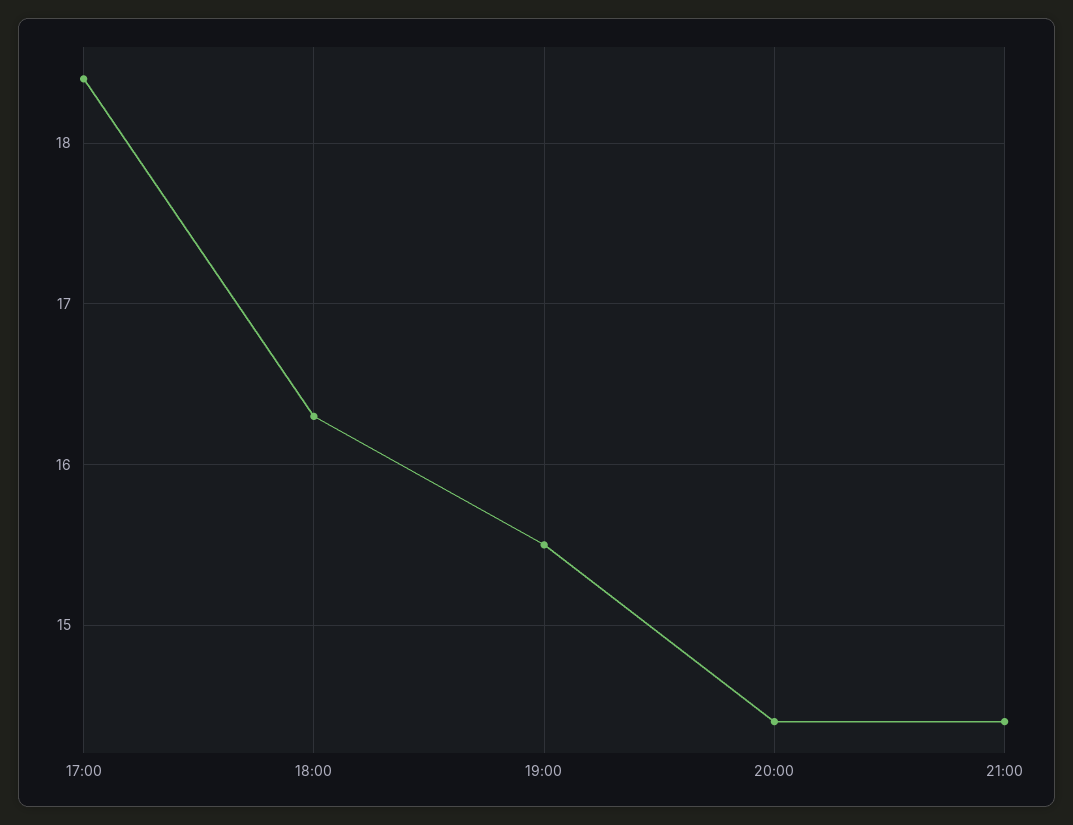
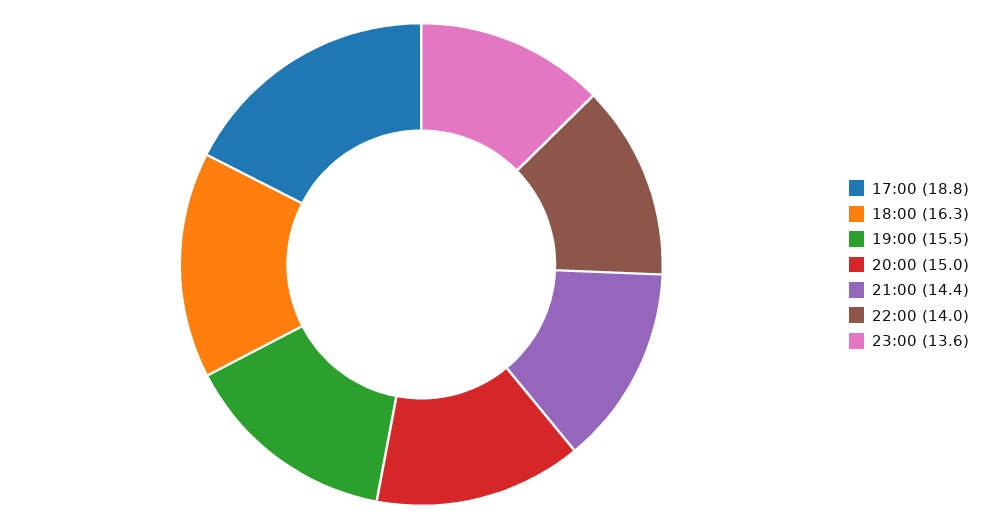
17:00: 18.4 -> 18.8
20:00: 14.4 -> 15
22:00: none -> 14
23:00: none -> 13.6

